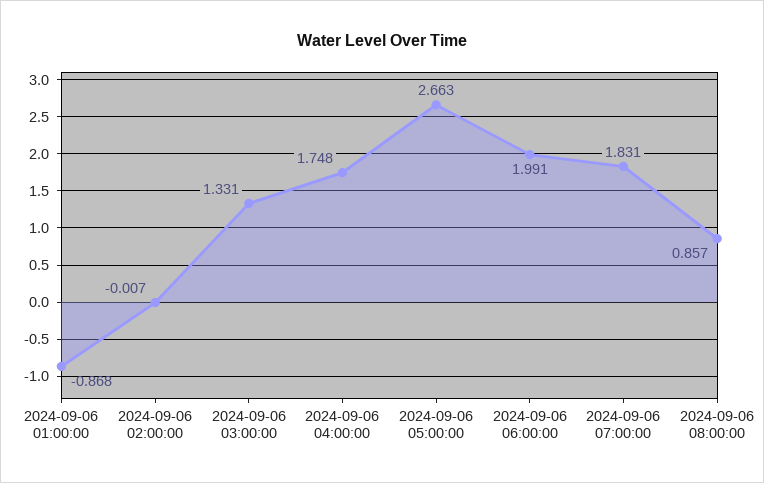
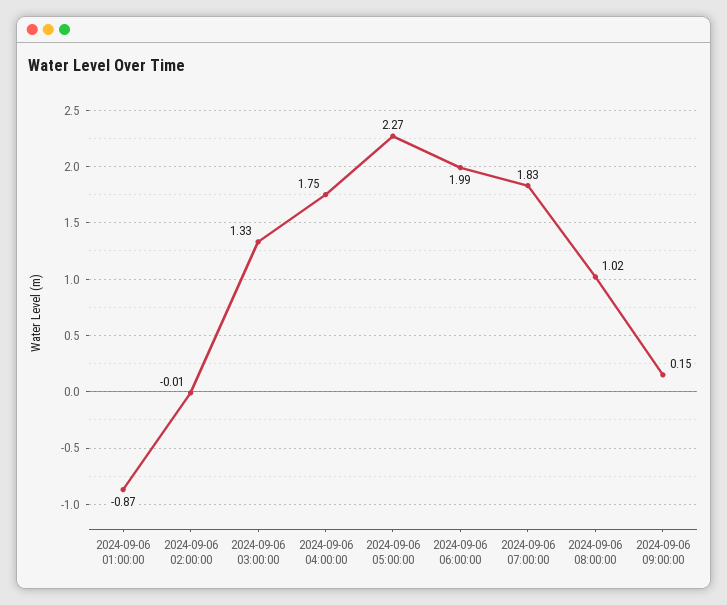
2024-09-06 05:00:00: 2.663 -> 2.27
2024-09-06 08:00:00: 0.857 -> 1.02
2024-09-06 09:00:00: none -> 0.15

